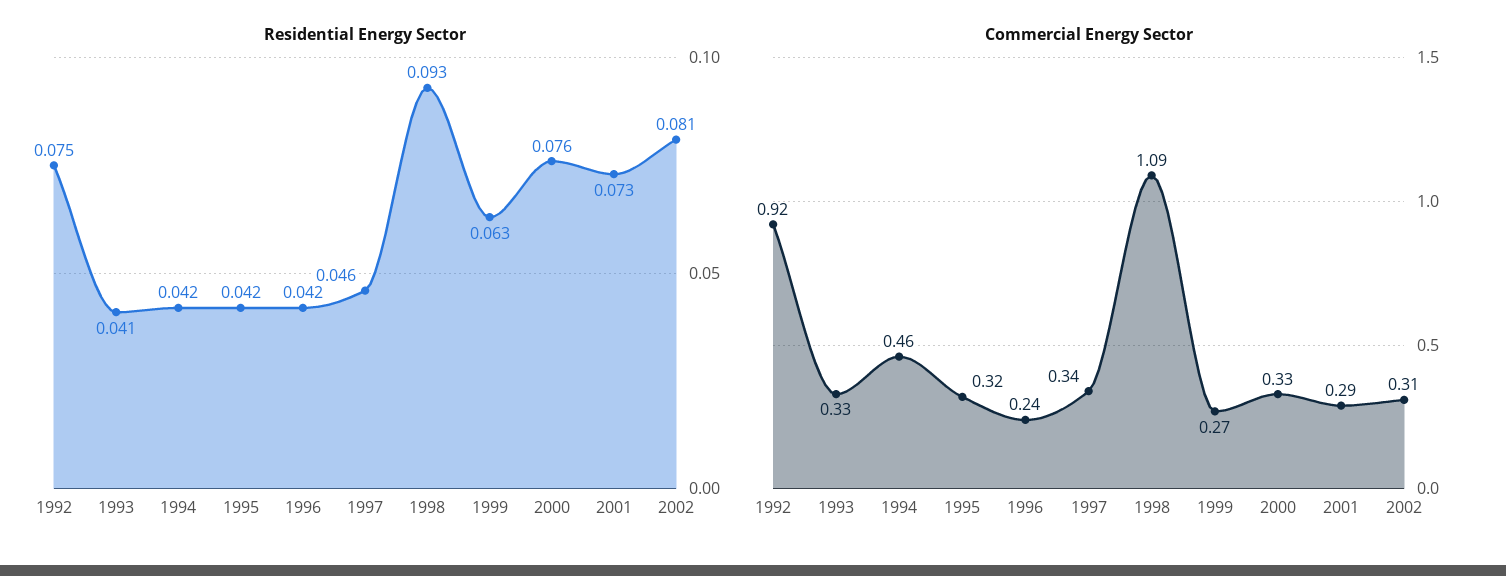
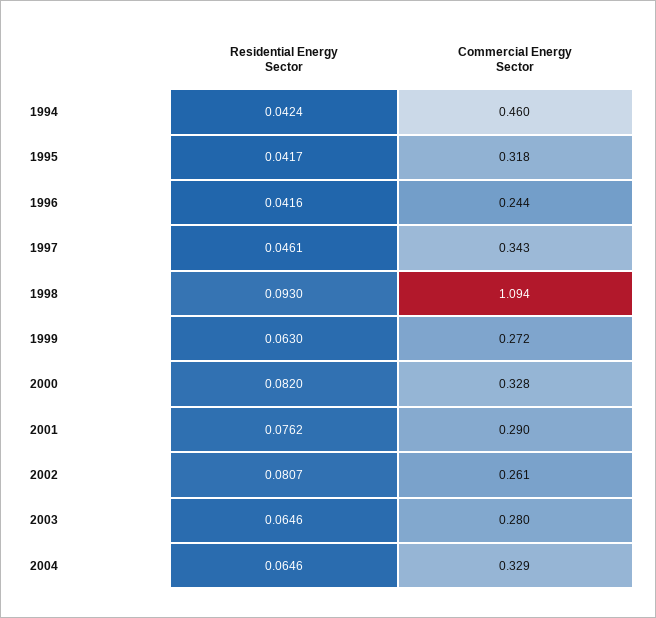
Residential Energy Sector, 1992: 0.075 -> none
Residential Energy Sector, 1993: 0.041 -> none
Residential Energy Sector, 2000: 0.076 -> 0.082
Residential Energy Sector, 2001: 0.073 -> 0.0762
Commercial Energy Sector, 1992: 0.92 -> none
Commercial Energy Sector, 1993: 0.33 -> none
Commercial Energy Sector, 2002: 0.31 -> 0.261
Residential Energy Sector, 2003: none -> 0.0646
Commercial Energy Sector, 2003: none -> 0.28
Residential Energy Sector, 2004: none -> 0.0646
Commercial Energy Sector, 2004: none -> 0.329

